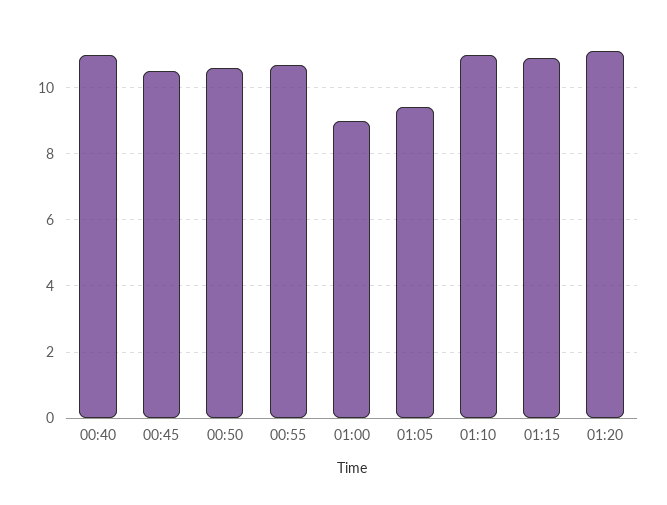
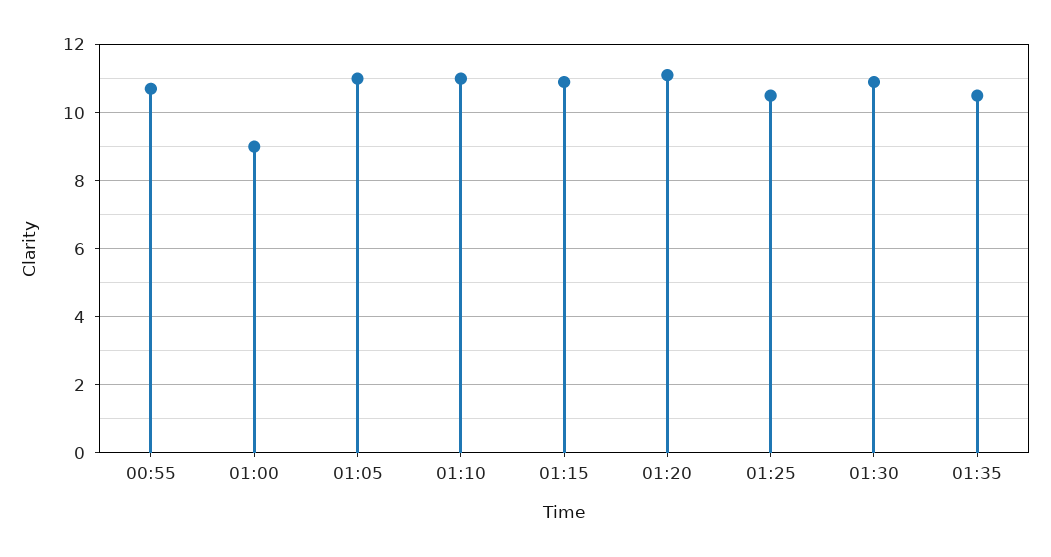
00:40: 11 -> none
00:45: 10.5 -> none
00:50: 10.5 -> none
01:05: 9.5 -> 11
01:25: none -> 10.5
01:30: none -> 11
01:35: none -> 10.5

